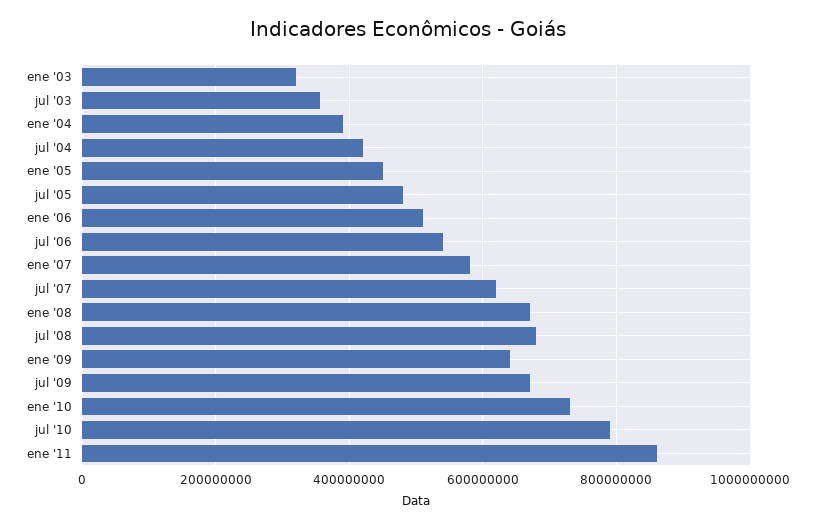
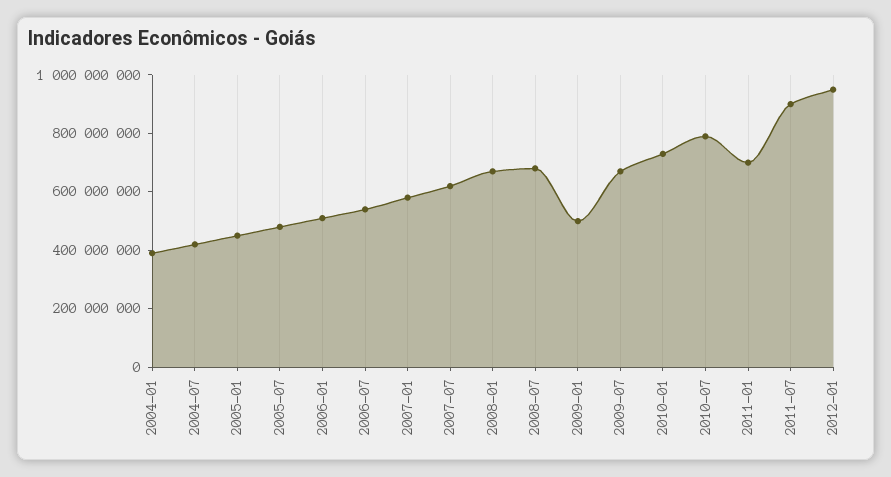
ene '03: 320000000 -> none
jul '03: 360000000 -> none
ene '09: 640000000 -> 500000000
ene '11: 860000000 -> 700000000
2011-07: none -> 900000000
2012-01: none -> 950000000

